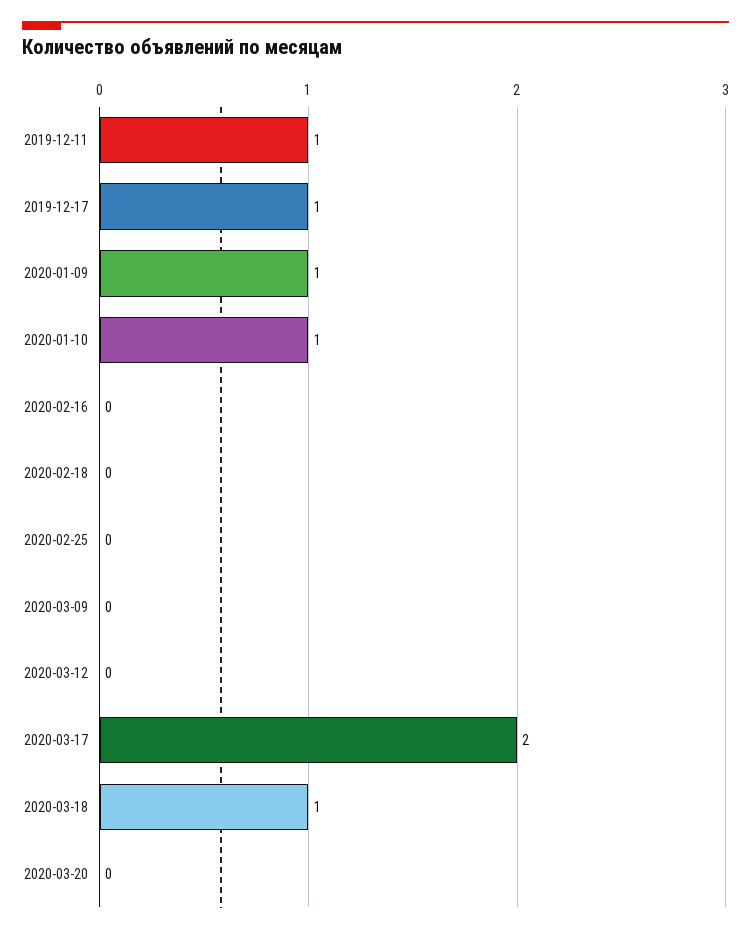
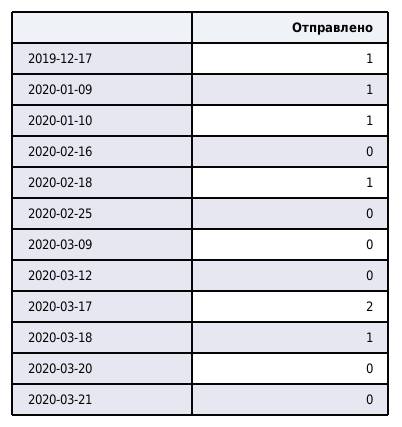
2019-12-11: 1 -> none
2020-02-18: 0 -> 1
2020-03-21: none -> 0

